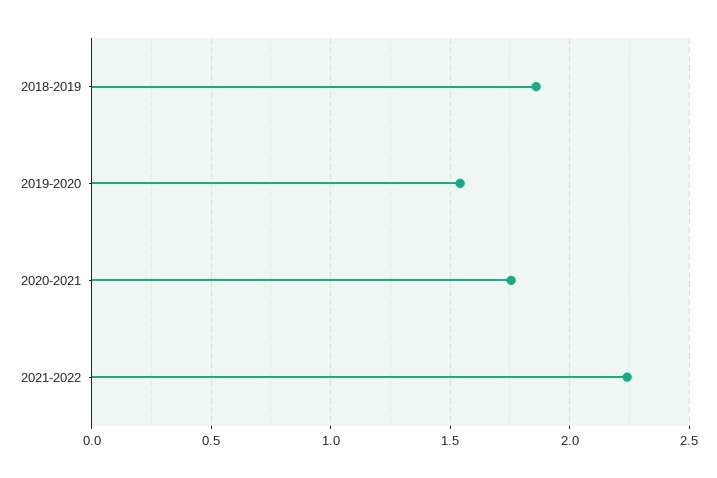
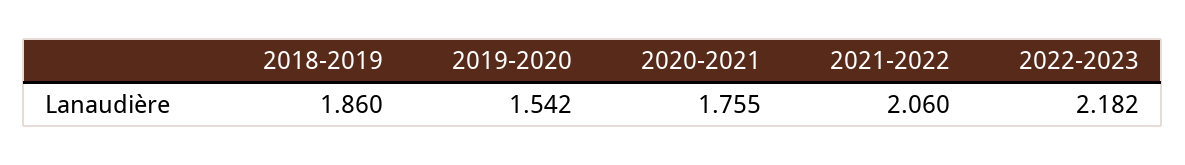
2021-2022: 2.25 -> 2.06
2022-2023: none -> 2.182

